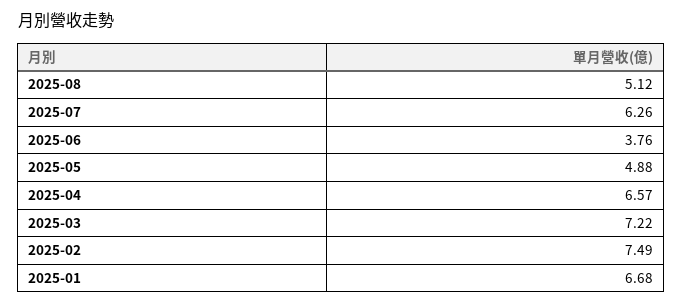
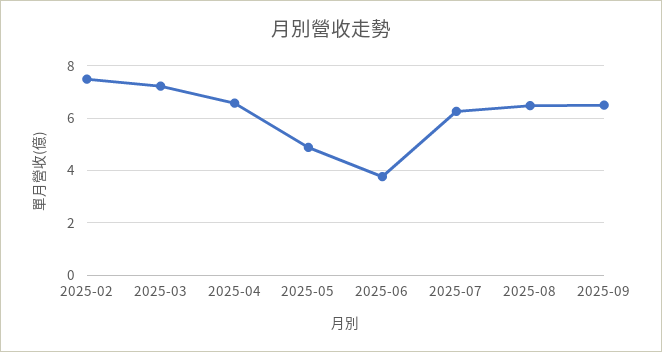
2025-08: 5.12 -> 6.5
2025-01: 6.68 -> none
2025-09: none -> 6.5

